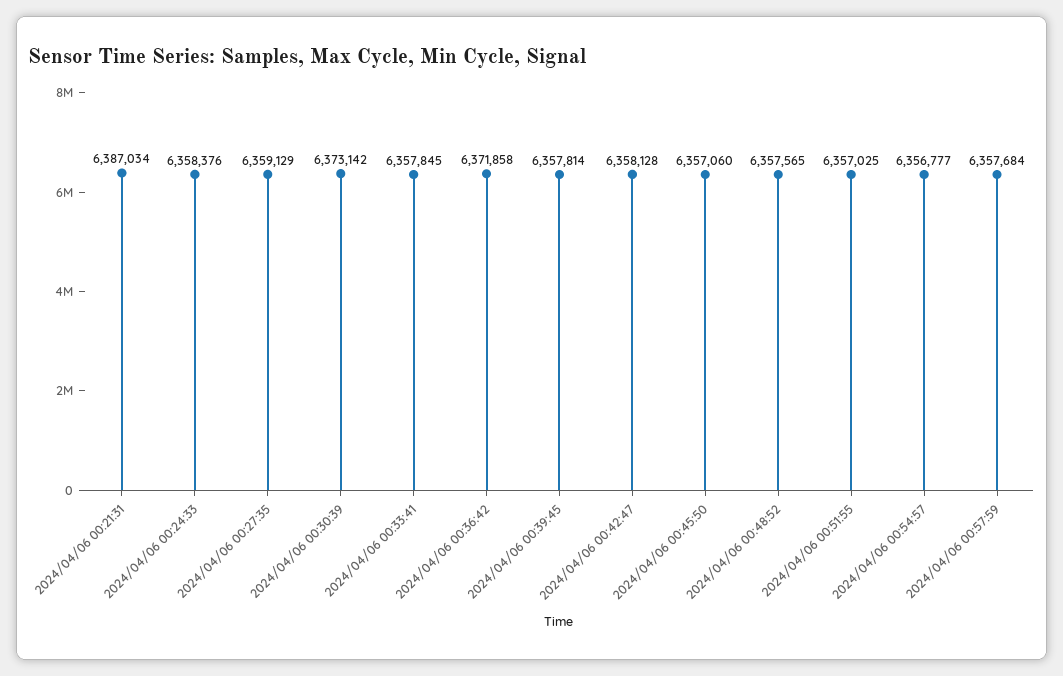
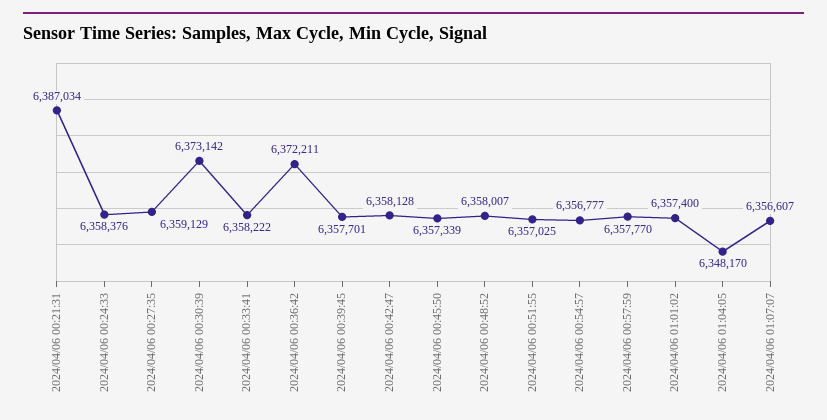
2024/04/06 00:33:41: 6357845 -> 6358222
2024/04/06 00:36:42: 6371858 -> 6372211
2024/04/06 00:39:45: 6357814 -> 6357701
2024/04/06 00:45:50: 6357060 -> 6357339
2024/04/06 00:48:52: 6357565 -> 6358007
2024/04/06 00:57:59: 6357684 -> 6357770
2024/04/06 01:01:02: none -> 6357400
2024/04/06 01:04:05: none -> 6348170
2024/04/06 01:07:07: none -> 6356607

